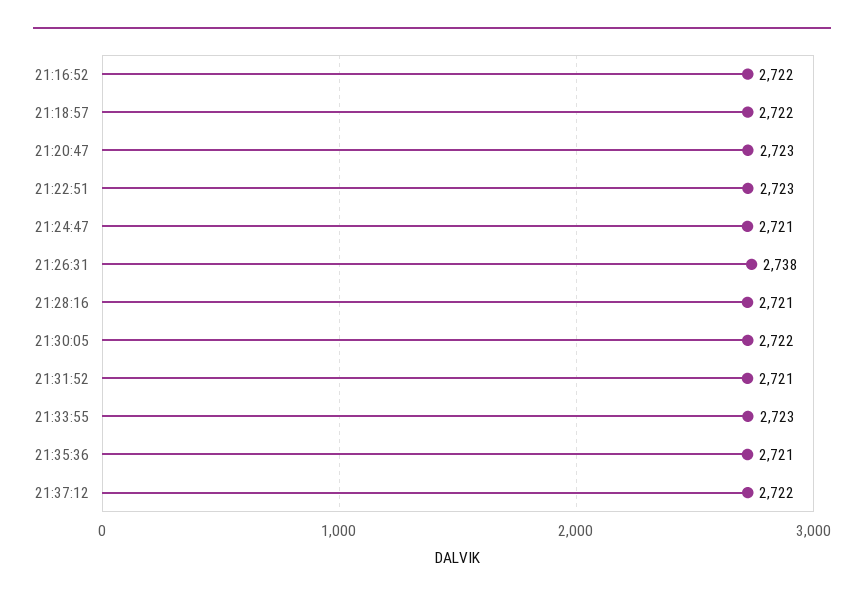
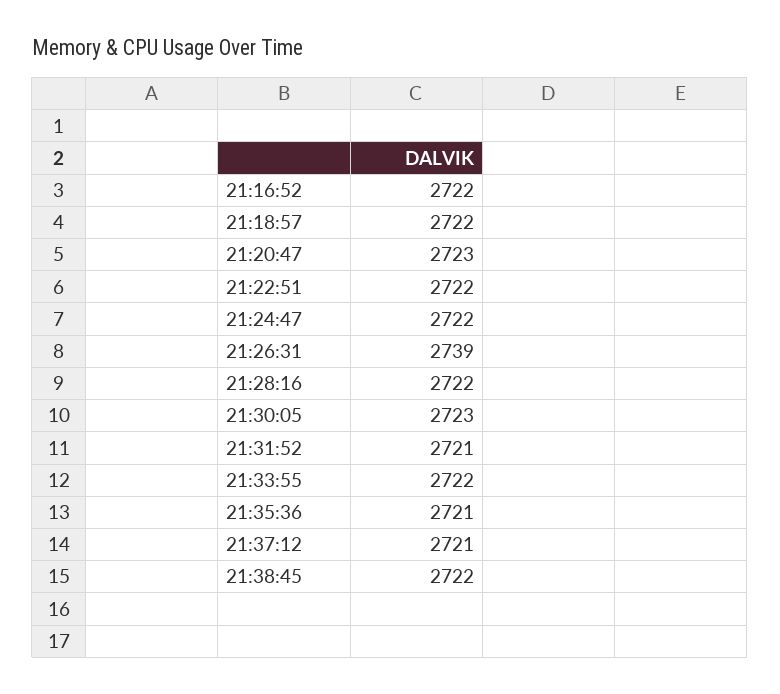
21:22:51: 2723 -> 2722
21:24:47: 2721 -> 2722
21:26:31: 2738 -> 2739
21:28:16: 2721 -> 2722
21:30:05: 2722 -> 2723
21:33:55: 2723 -> 2722
21:37:12: 2722 -> 2721
21:38:45: none -> 2722

